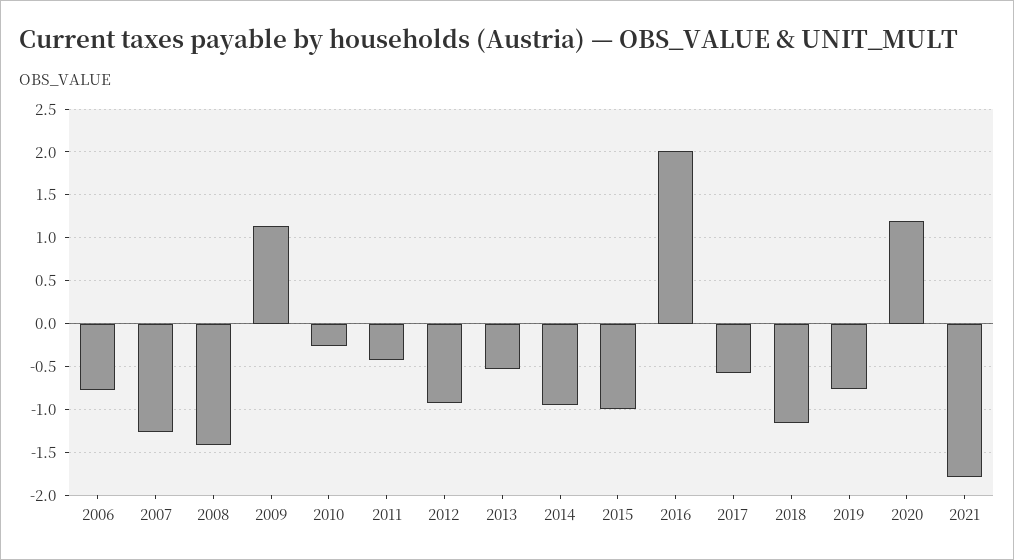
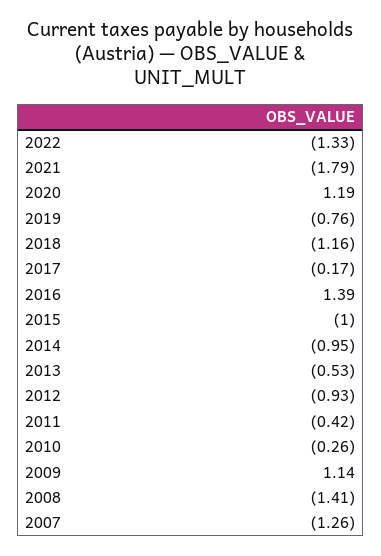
2006: -0.8 -> none
2016: 2 -> 1.39
2017: -0.6 -> -0.17
2022: none -> -1.33

